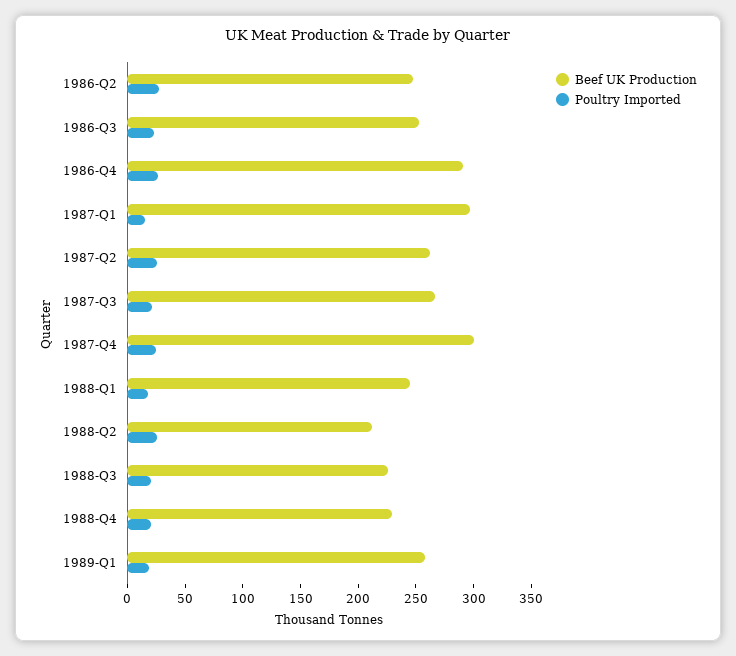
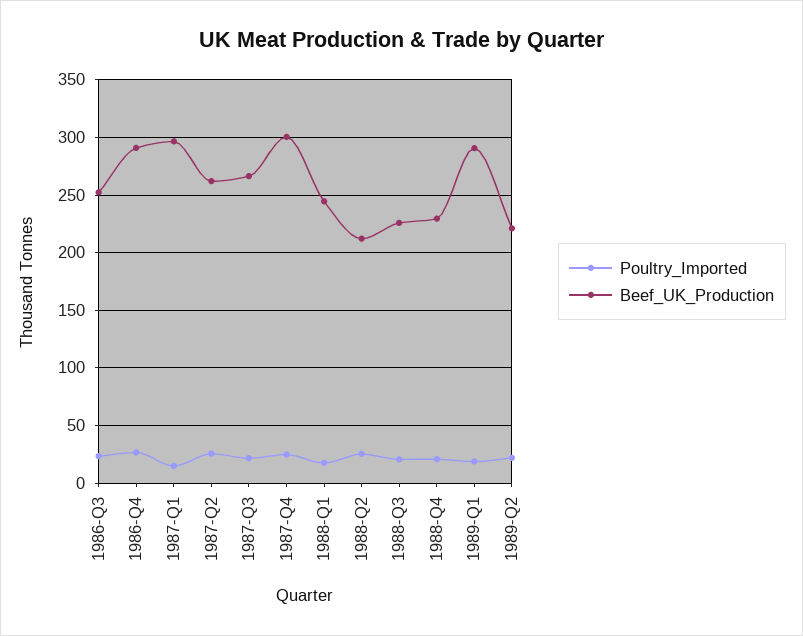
Beef UK Production, 1986-Q2: 250 -> none
Poultry Imported, 1986-Q2: 30 -> none
Beef UK Production, 1989-Q1: 260 -> 290
Poultry Imported, 1989-Q2: none -> 20
Beef UK Production, 1989-Q2: none -> 220

